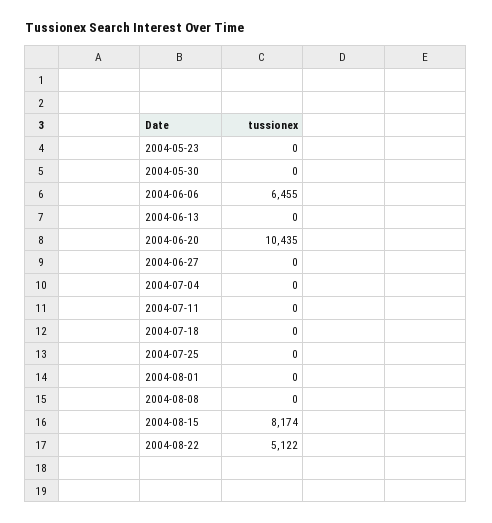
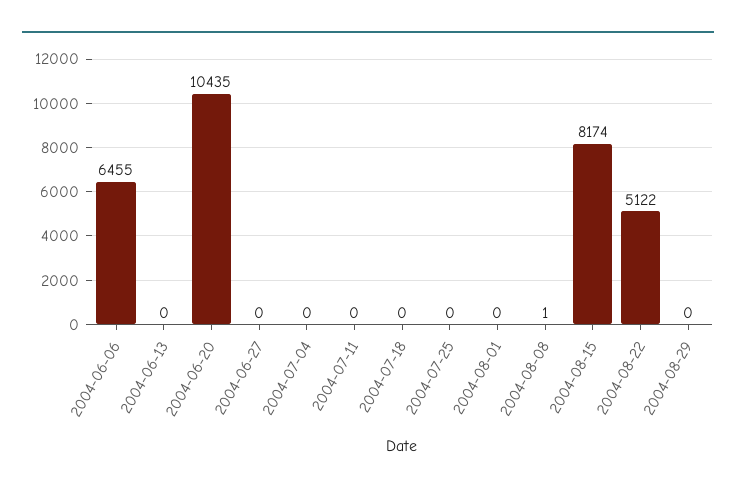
2004-05-23: 0 -> none
2004-05-30: 0 -> none
2004-08-08: 0 -> 1
2004-08-29: none -> 0

